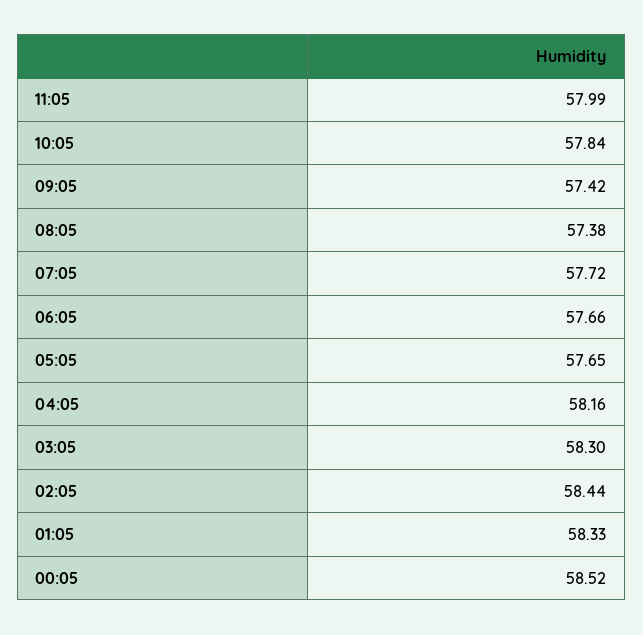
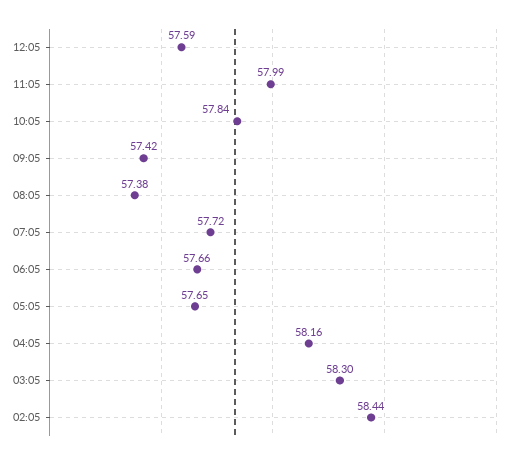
01:05: 58.33 -> none
00:05: 58.52 -> none
12:05: none -> 57.59

